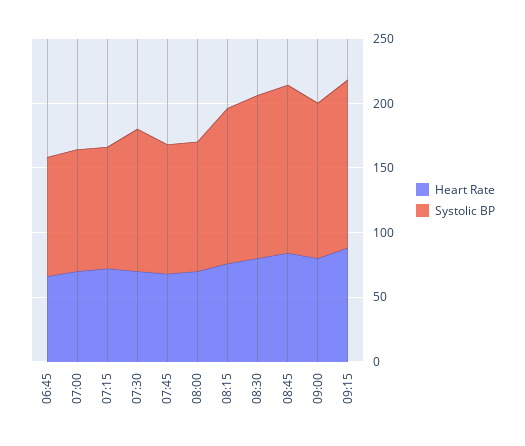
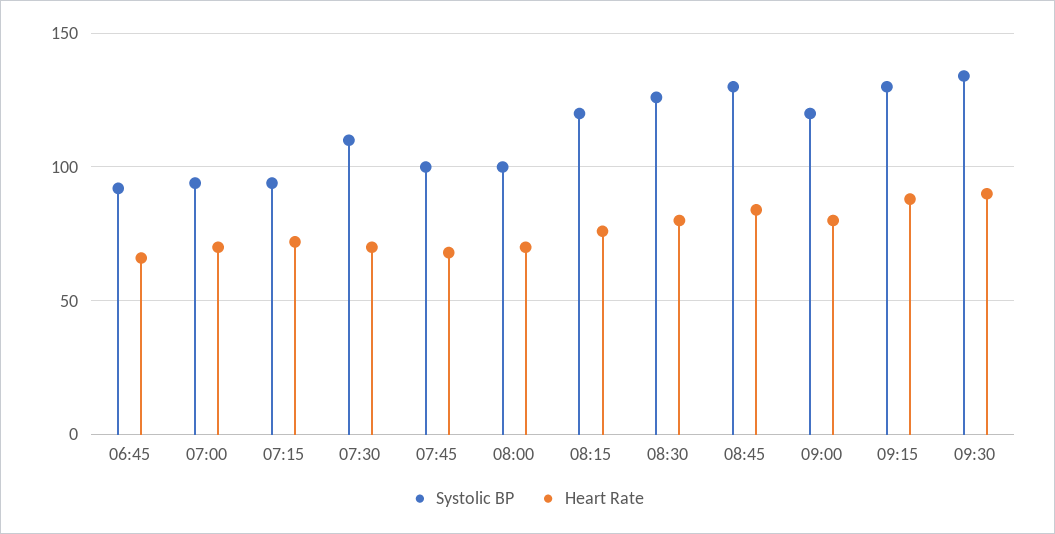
Systolic BP, 09:30: none -> 135
Heart Rate, 09:30: none -> 90

